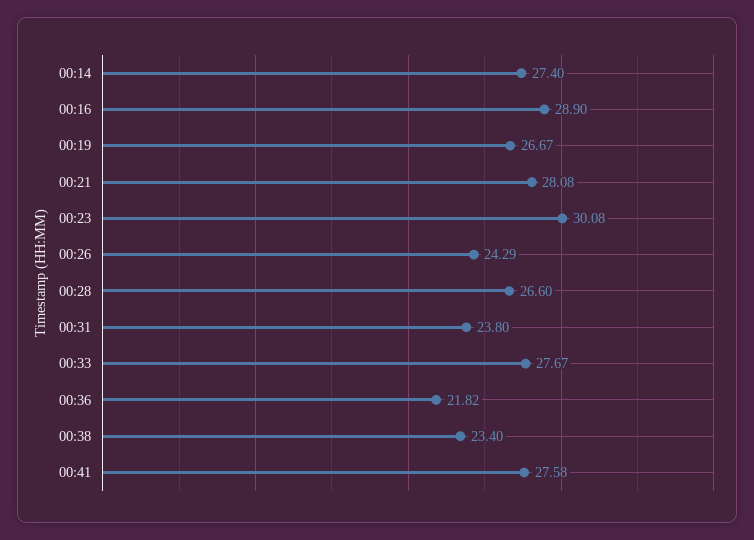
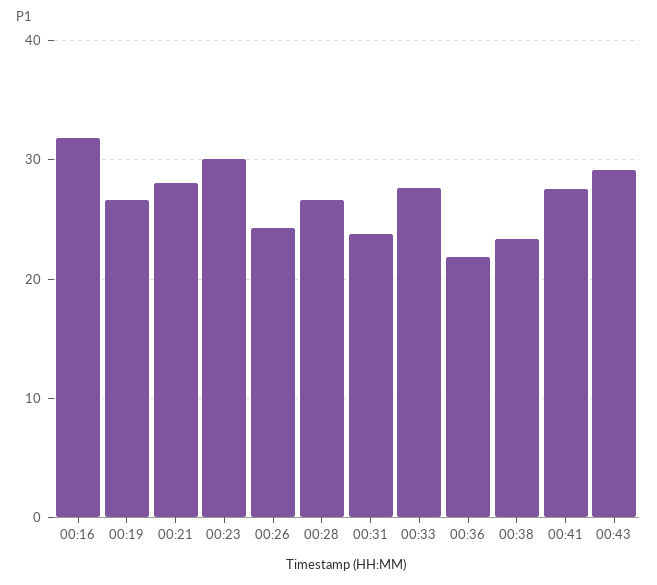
00:14: 27.4 -> none
00:16: 28.9 -> 32
00:43: none -> 29

